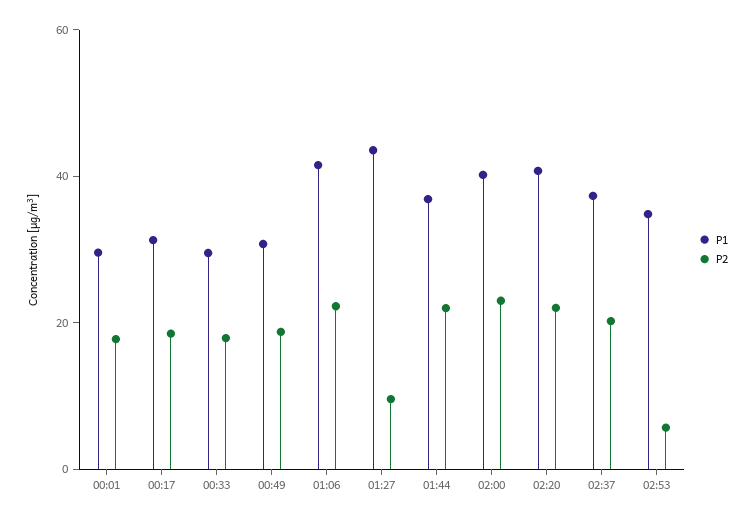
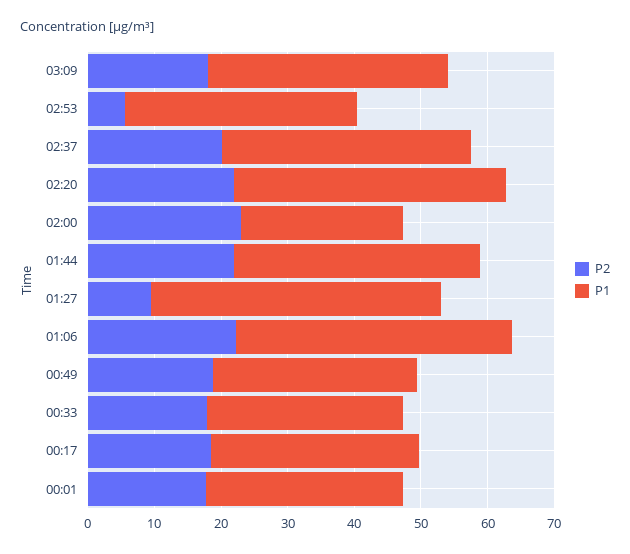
P1, 02:00: 40 -> 24
P2, 03:09: none -> 18
P1, 03:09: none -> 36

